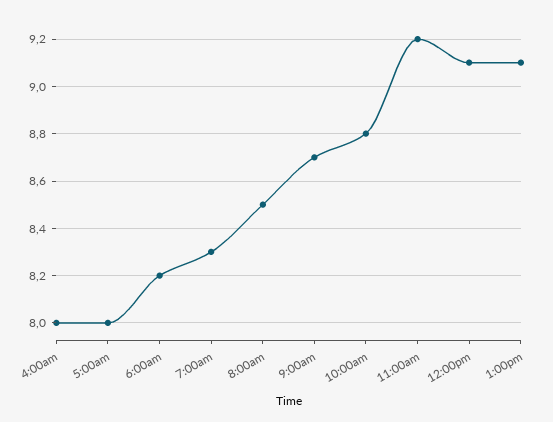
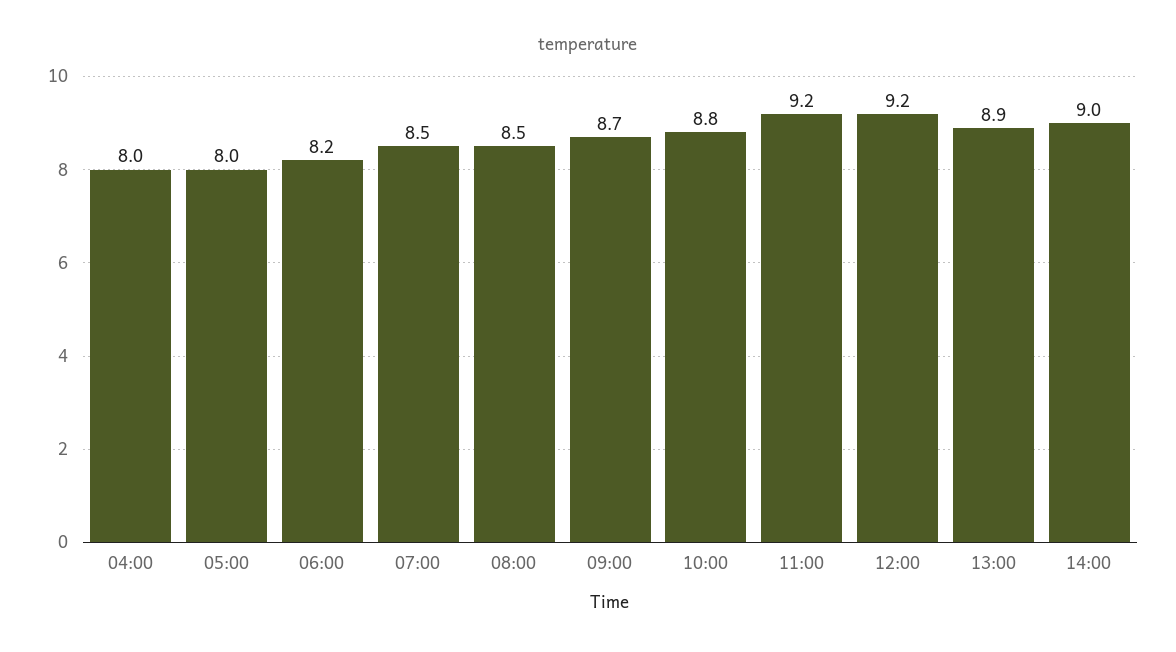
7:00am: 8.3 -> 8.5
12:00pm: 9.1 -> 9.2
1:00pm: 9.1 -> 8.9
14:00: none -> 9

